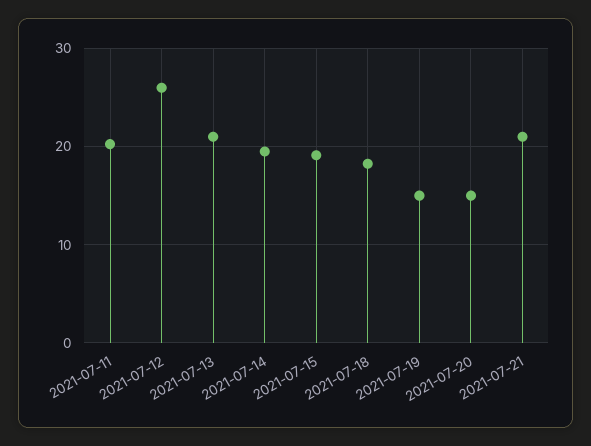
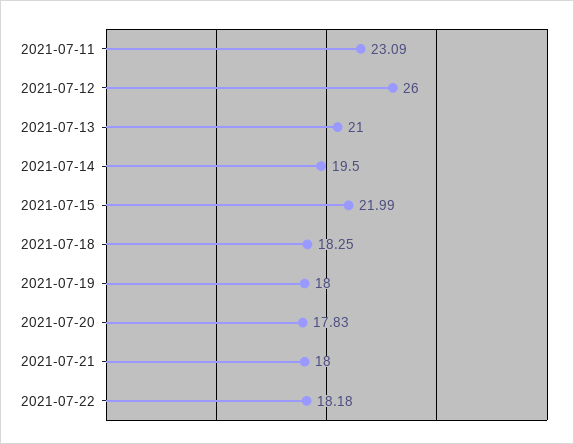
2021-07-11: 20 -> 23.09
2021-07-15: 19 -> 21.99
2021-07-19: 15 -> 18
2021-07-20: 15 -> 17.83
2021-07-21: 21 -> 18
2021-07-22: none -> 18.18

